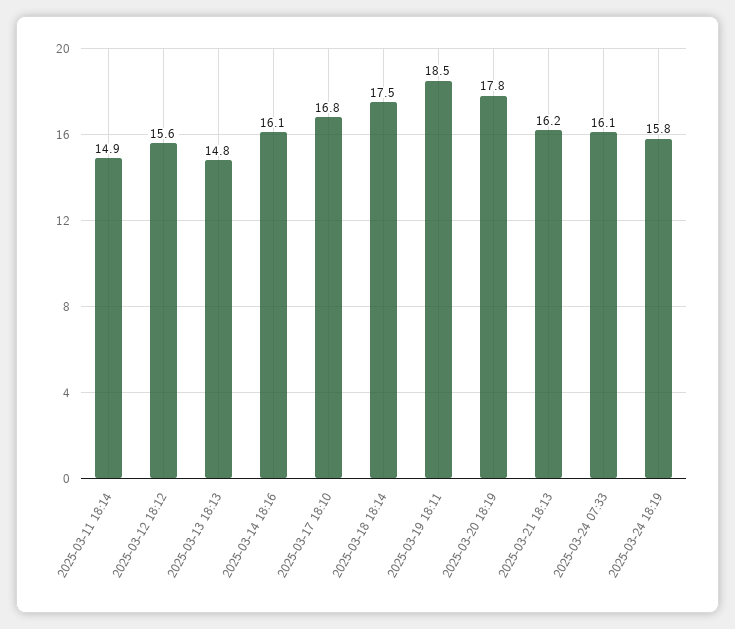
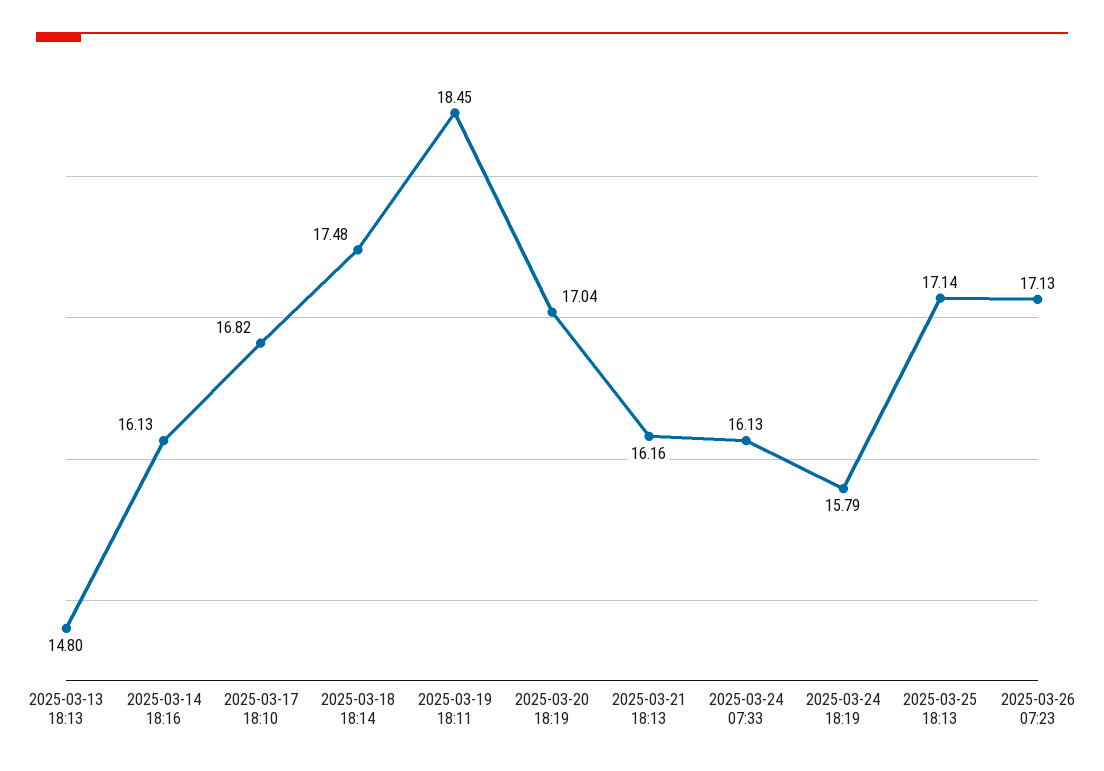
2025-03-11 18:14: 14.9 -> none
2025-03-12 18:12: 15.6 -> none
2025-03-20 18:19: 17.8 -> 17.04
2025-03-25 18:13: none -> 17.14
2025-03-26 07:23: none -> 17.13

